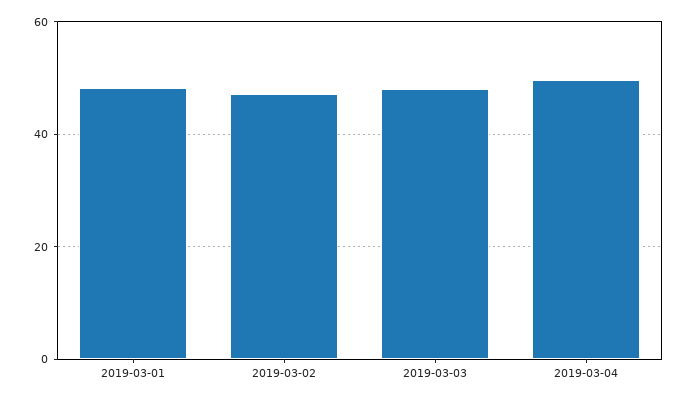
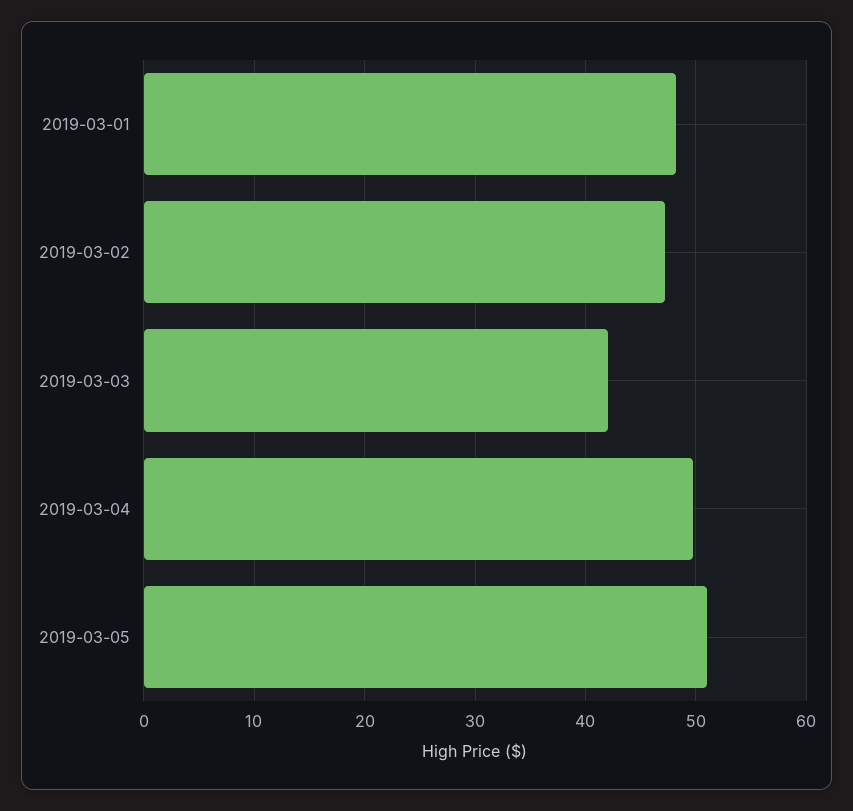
2019-03-03: 48 -> 42
2019-03-05: none -> 51

